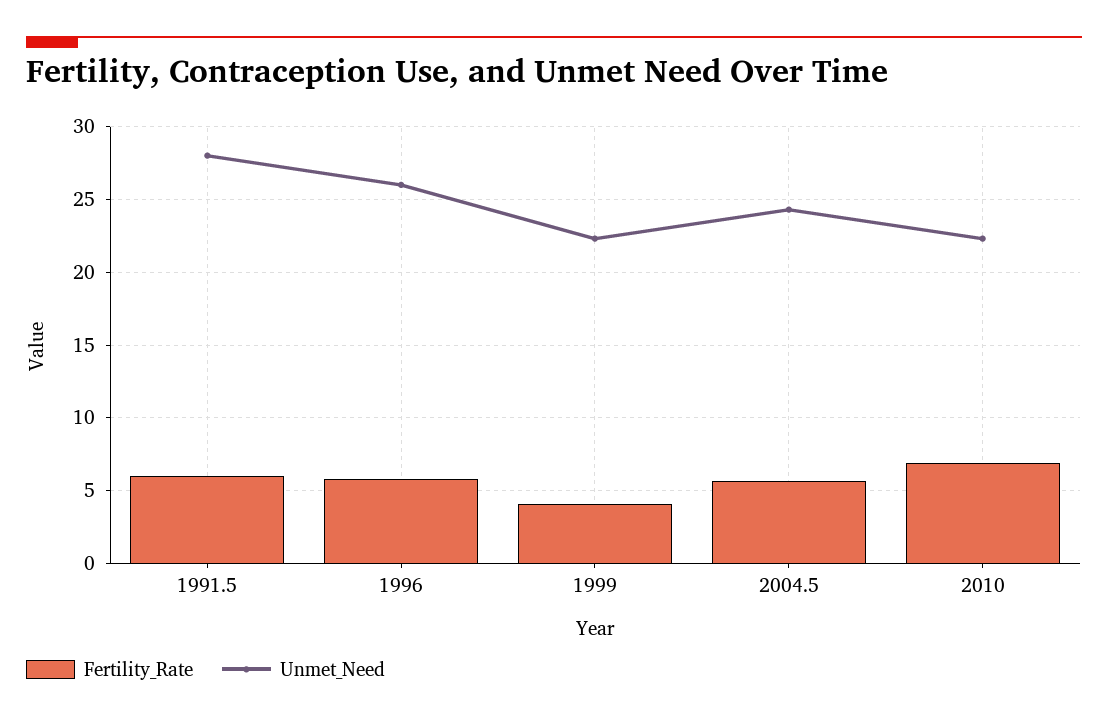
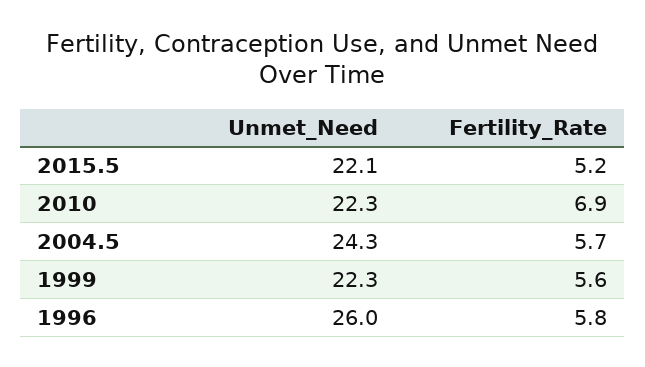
Fertility_Rate, 1991.5: 6 -> none
Unmet_Need, 1991.5: 28 -> none
Fertility_Rate, 1999: 4 -> 5.6
Unmet_Need, 2015.5: none -> 22.1
Fertility_Rate, 2015.5: none -> 5.2

